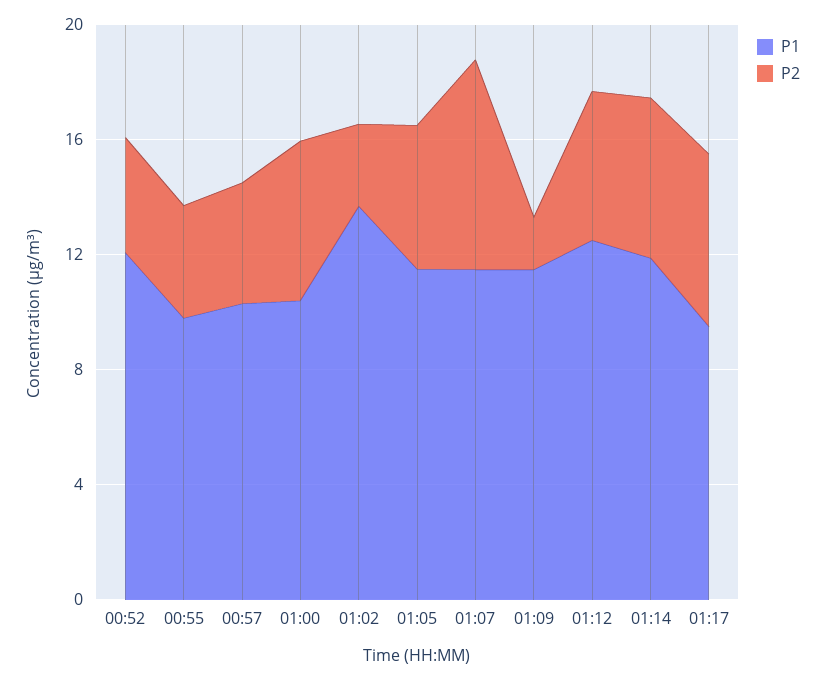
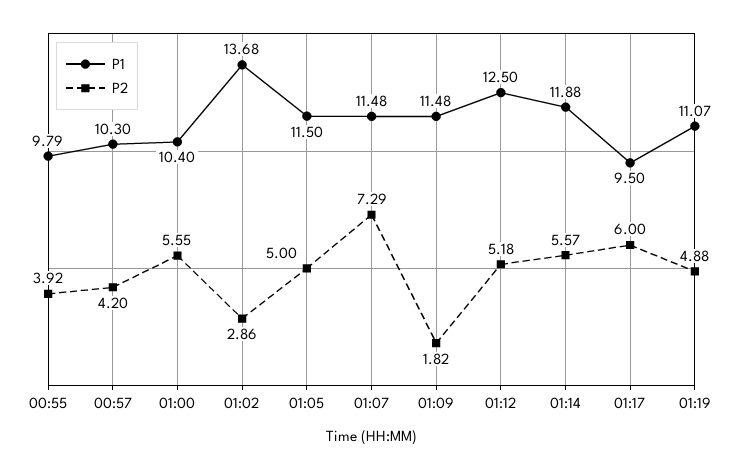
P1, 00:52: 12 -> none
P2, 00:52: 4 -> none
P1, 01:19: none -> 11.07
P2, 01:19: none -> 4.88

